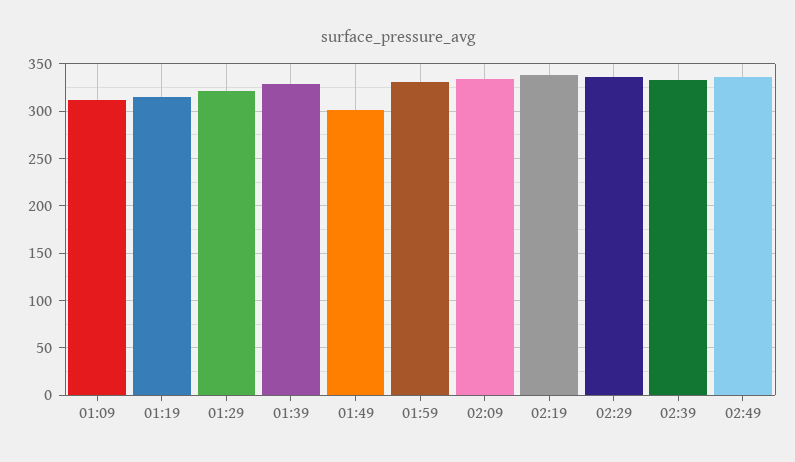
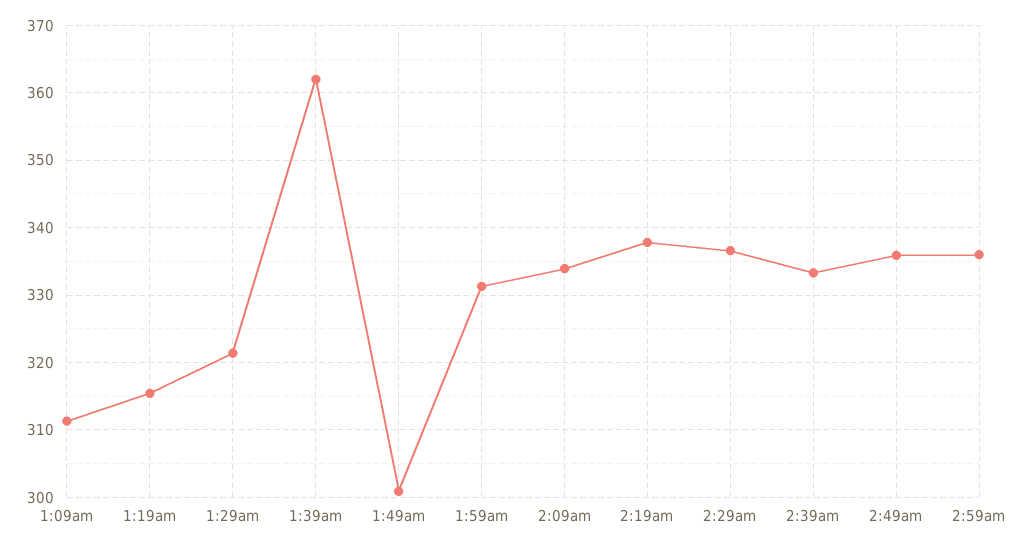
01:39: 330 -> 362
2:59am: none -> 336

